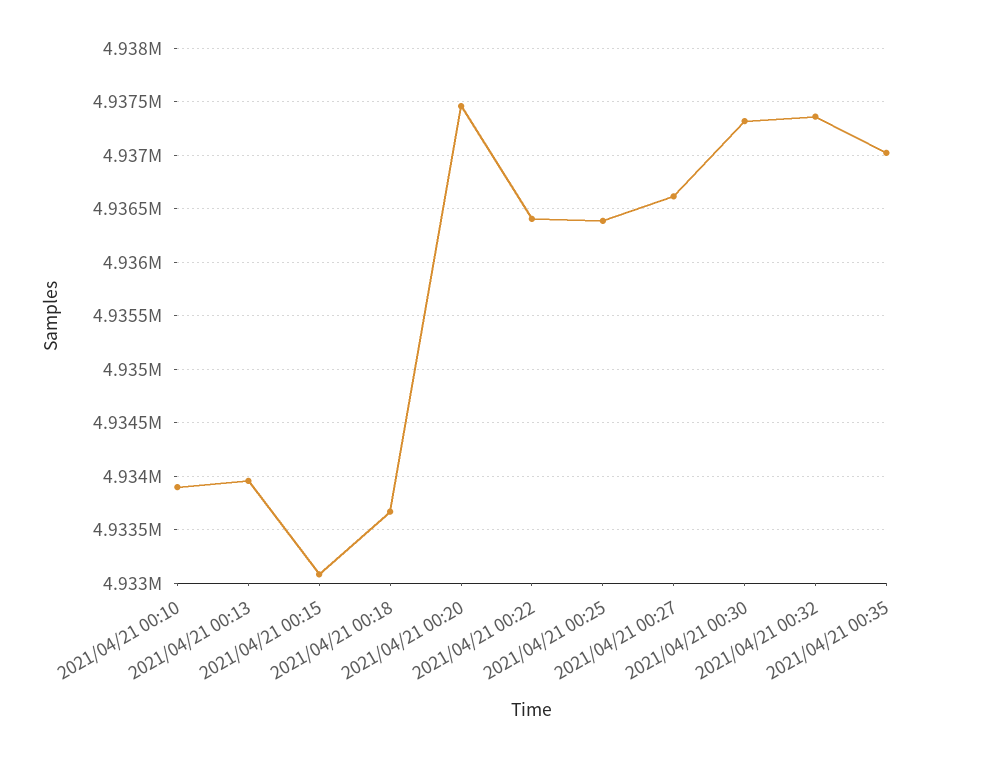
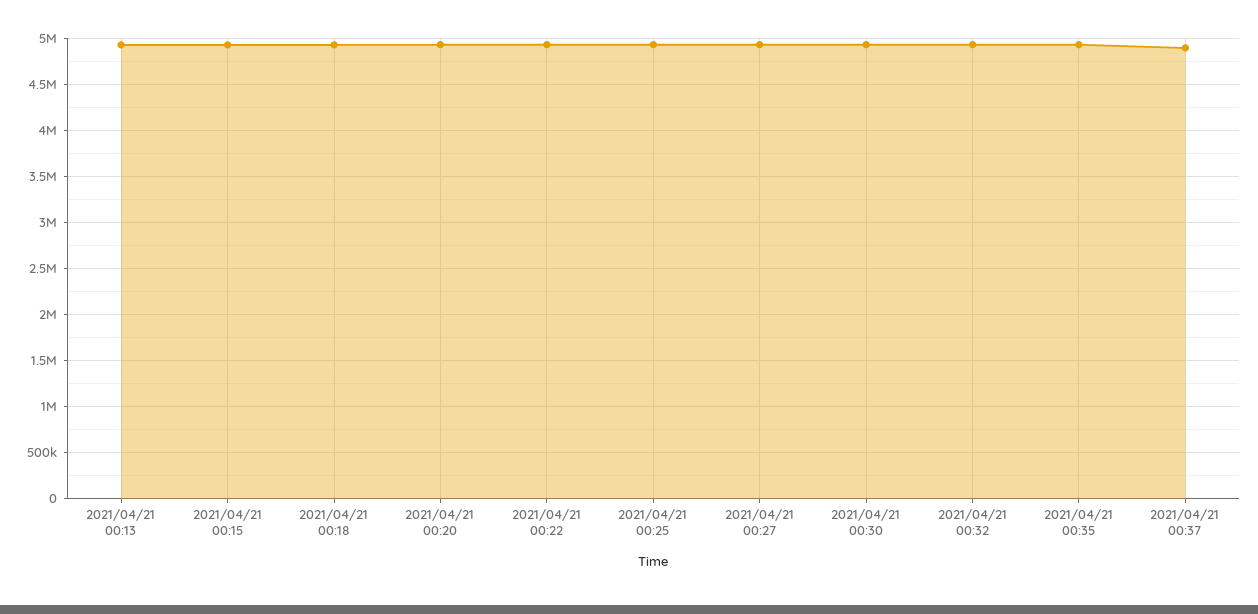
2021/04/21 00:10: 4933900 -> none
2021/04/21 00:37: none -> 4900000

